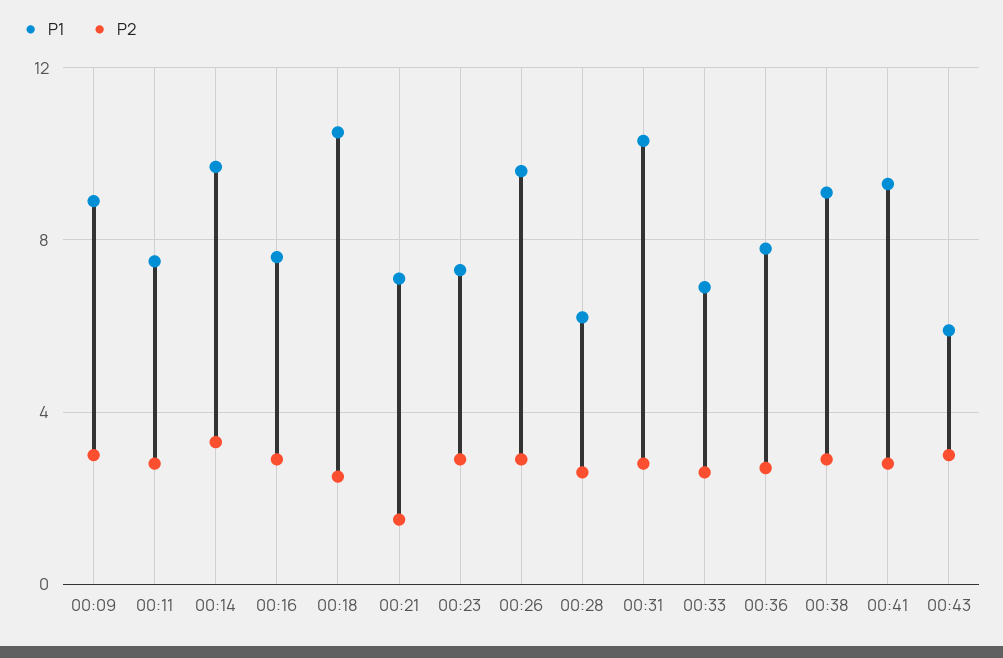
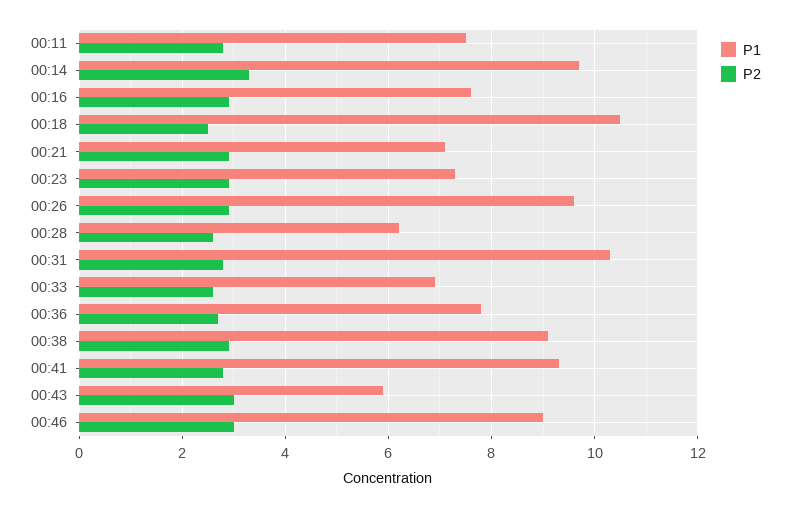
P1, 00:09: 9 -> none
P2, 00:09: 3 -> none
P2, 00:21: 1.5 -> 3
P1, 00:46: none -> 9
P2, 00:46: none -> 3

